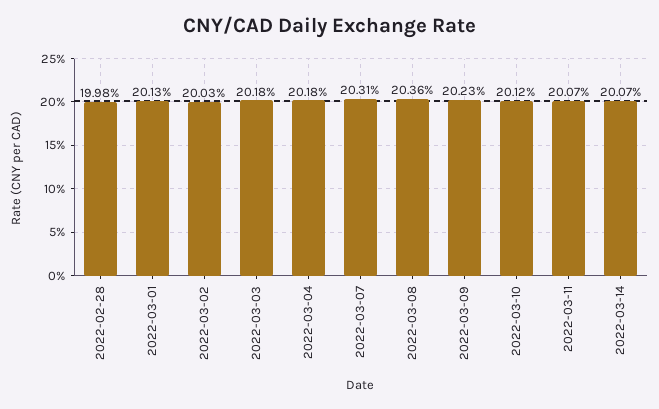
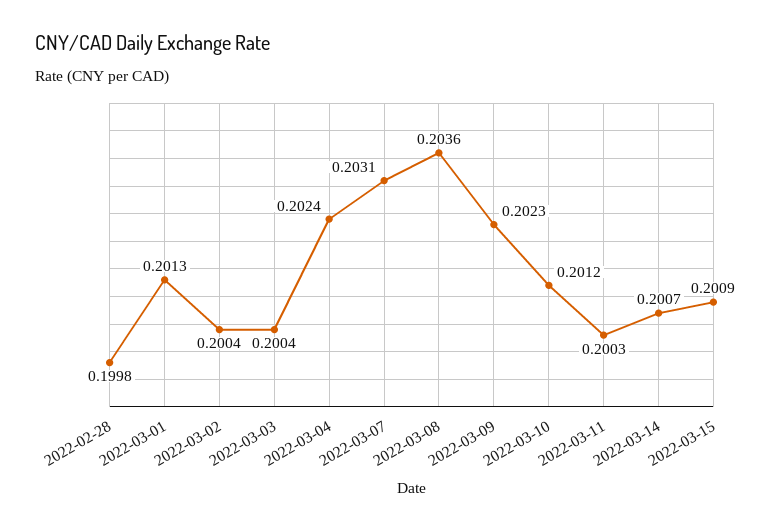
2022-03-02: 0.2003 -> 0.2004
2022-03-03: 0.2018 -> 0.2004
2022-03-04: 0.2018 -> 0.2024
2022-03-11: 0.2007 -> 0.2003
2022-03-15: none -> 0.2009

